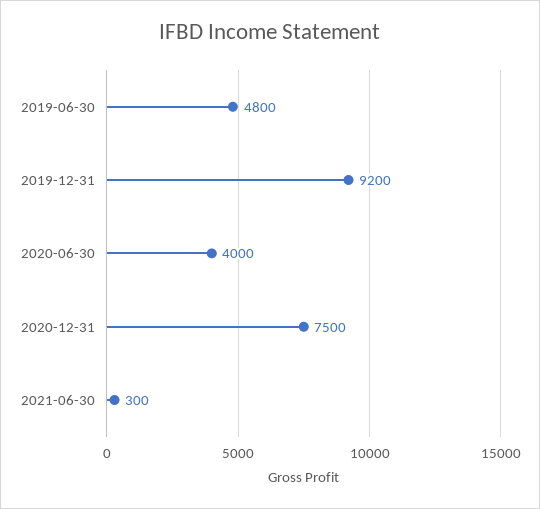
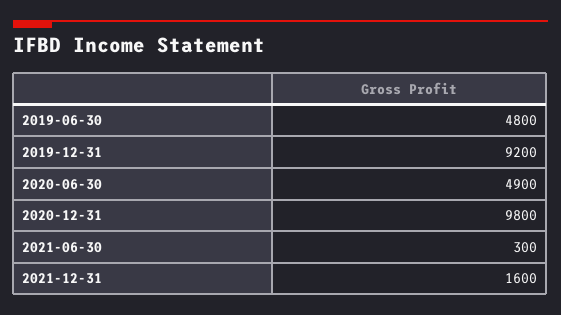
2020-06-30: 4000 -> 4900
2020-12-31: 7500 -> 9800
2021-12-31: none -> 1600

